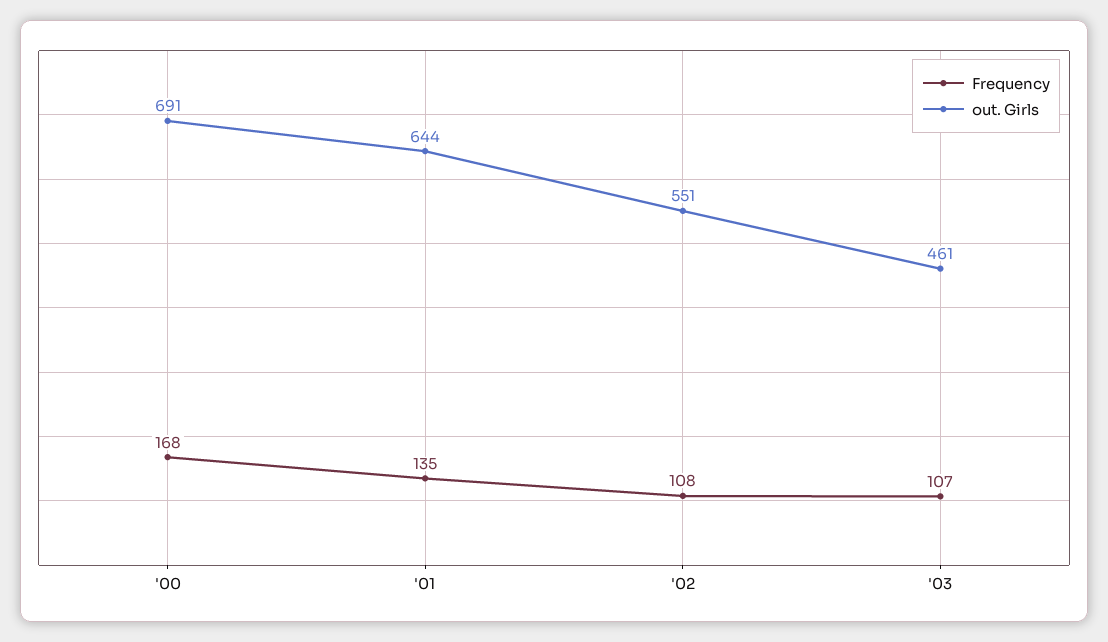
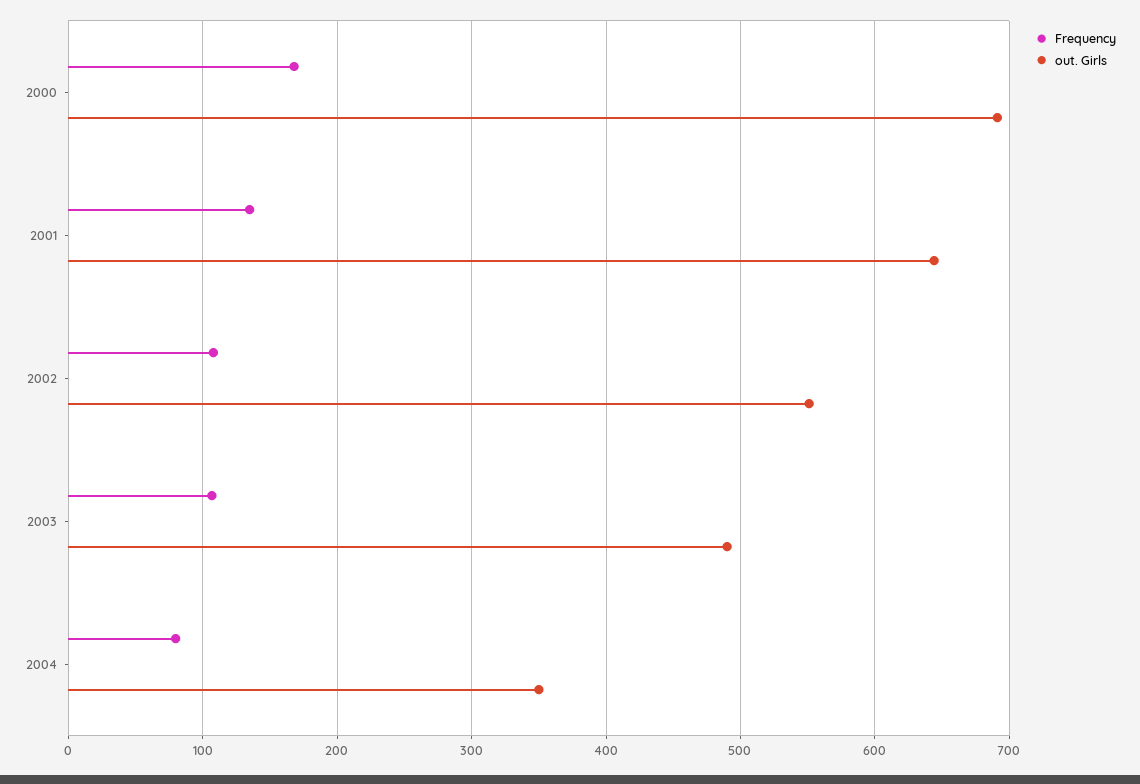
out. Girls, '03: 461 -> 490
Frequency, 2004: none -> 80
out. Girls, 2004: none -> 350

